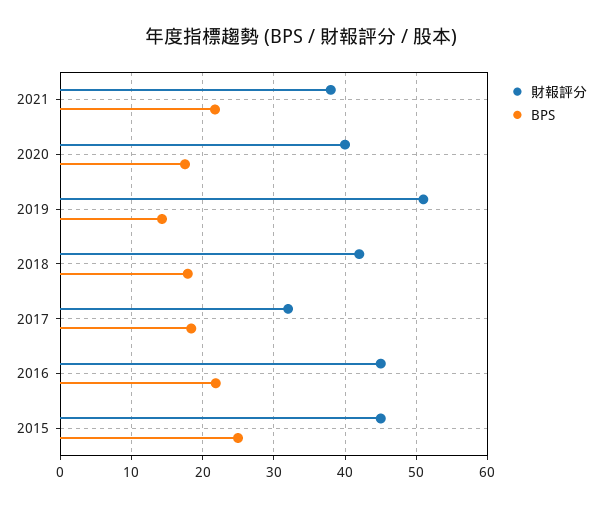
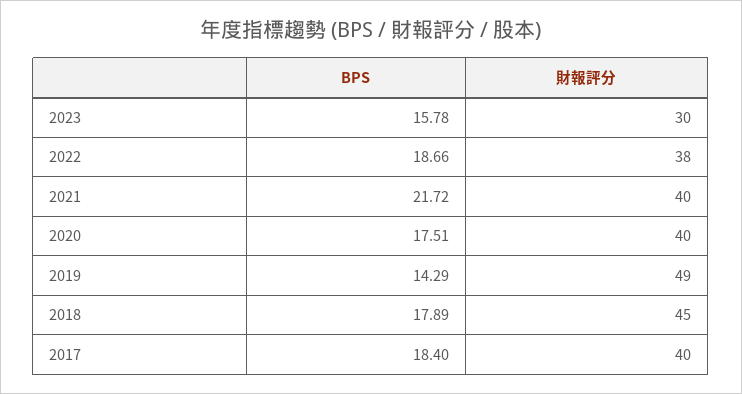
財報評分, 2021: 38 -> 40
財報評分, 2019: 51 -> 49
財報評分, 2018: 42 -> 45
財報評分, 2017: 32 -> 40
財報評分, 2016: 45 -> none
BPS, 2016: 22 -> none
財報評分, 2015: 45 -> none
BPS, 2015: 25 -> none
BPS, 2023: none -> 15.78
財報評分, 2023: none -> 30
BPS, 2022: none -> 18.66
財報評分, 2022: none -> 38

